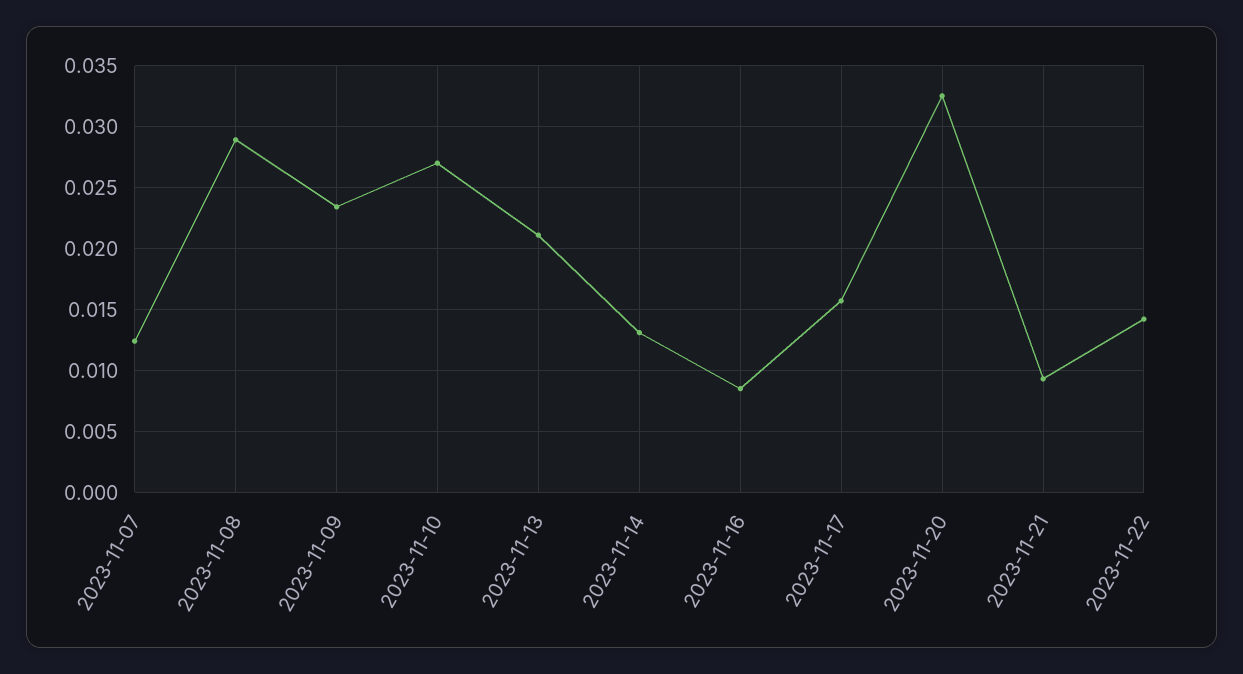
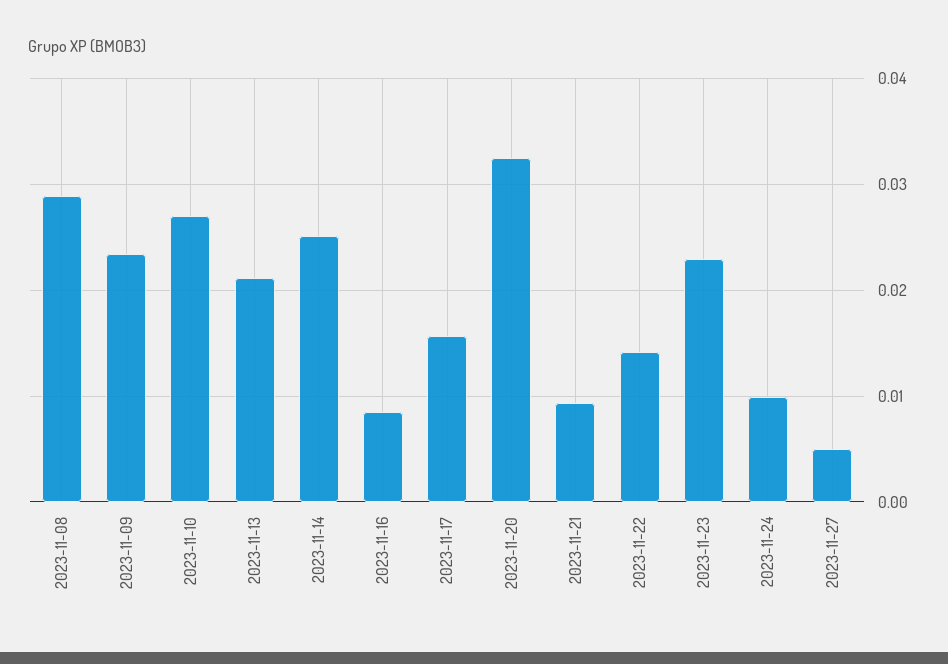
2023-11-07: 0.0125 -> none
2023-11-14: 0.013 -> 0.025
2023-11-23: none -> 0.023
2023-11-24: none -> 0.01
2023-11-27: none -> 0.005

